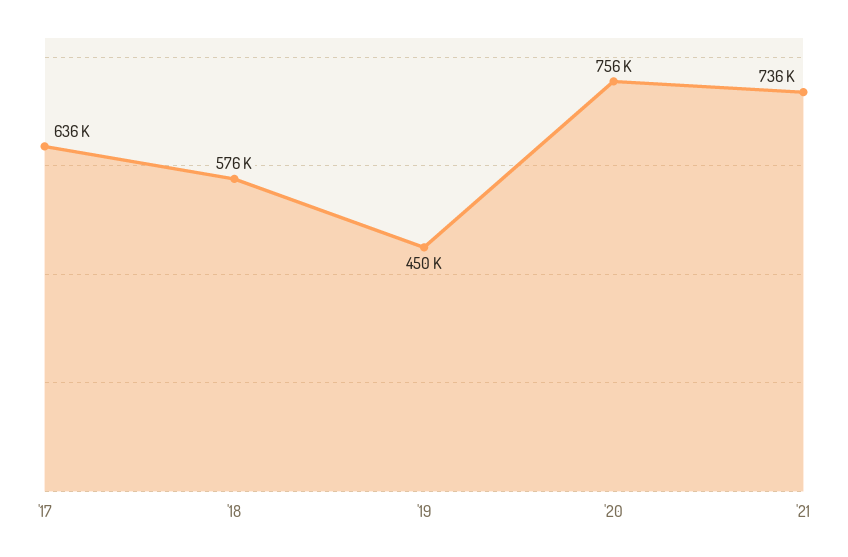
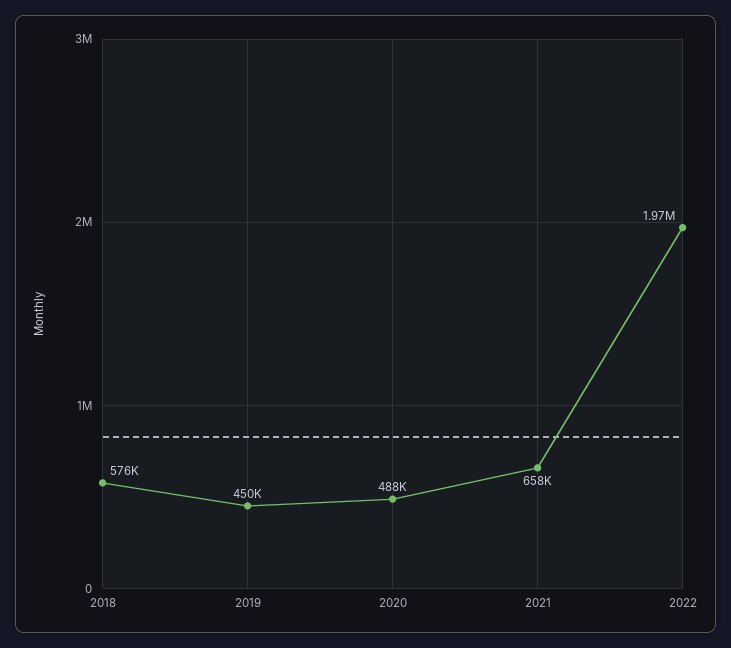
'17: 636000 -> none
'20: 756000 -> 488000
'21: 736000 -> 658000
2022: none -> 1970000

